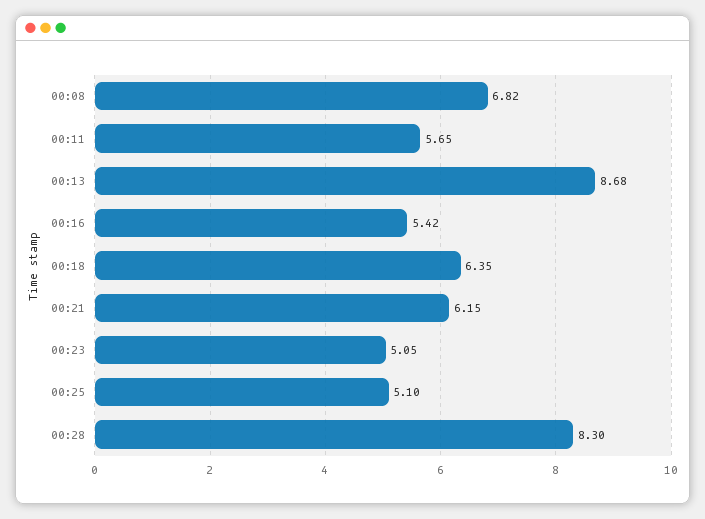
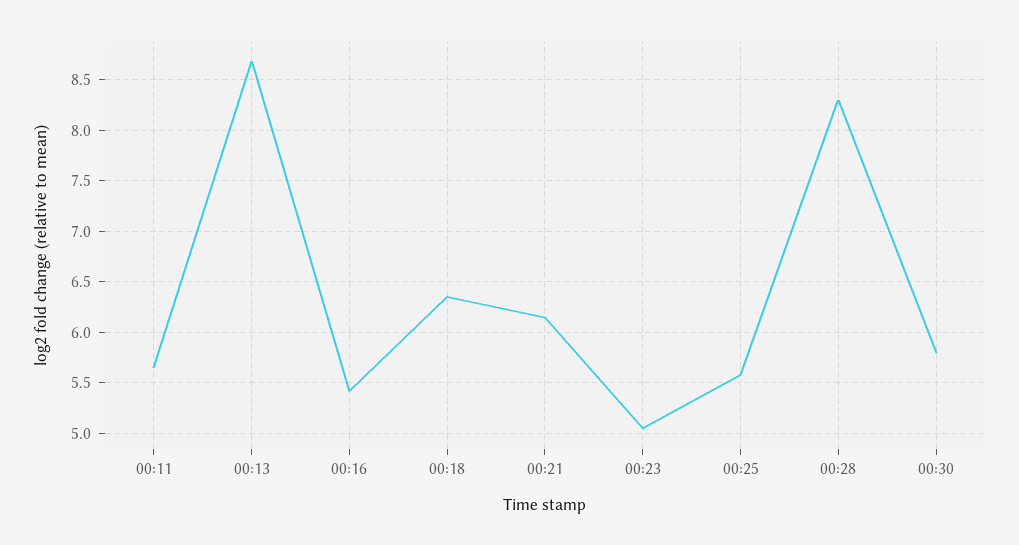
00:08: 6.82 -> none
00:25: 5.1 -> 5.6
00:30: none -> 5.8

